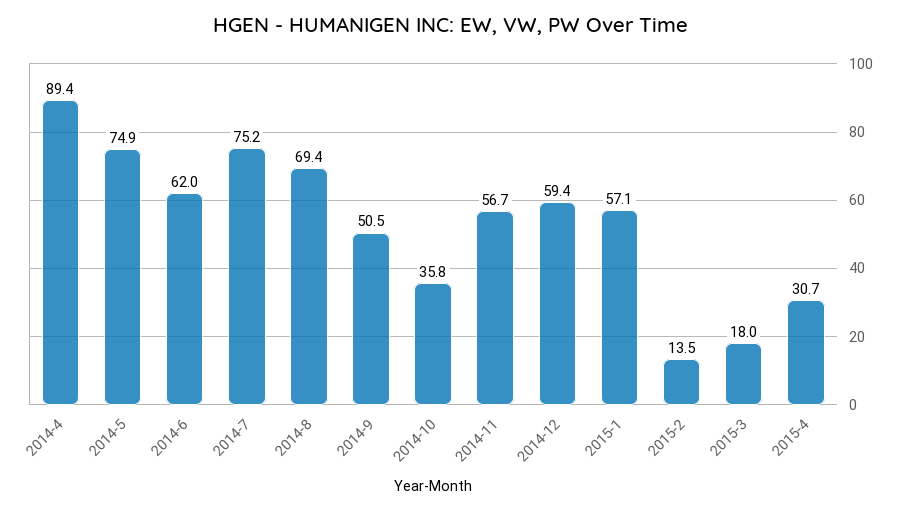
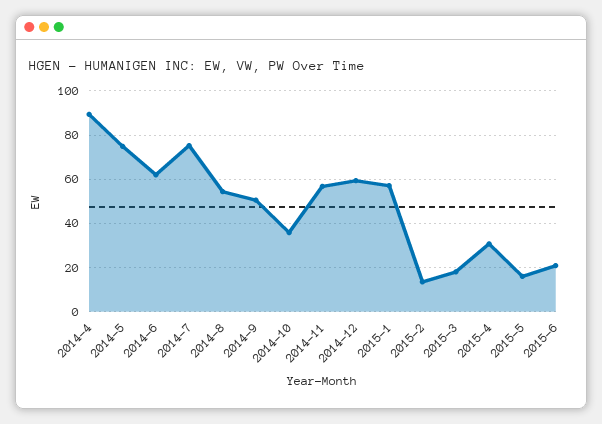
2014-8: 69.4 -> 55
2015-5: none -> 15
2015-6: none -> 20

